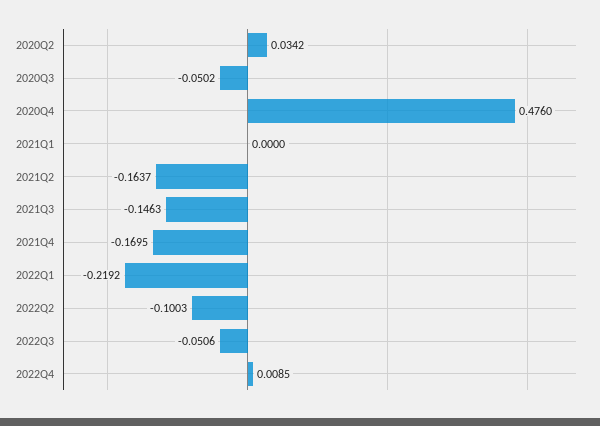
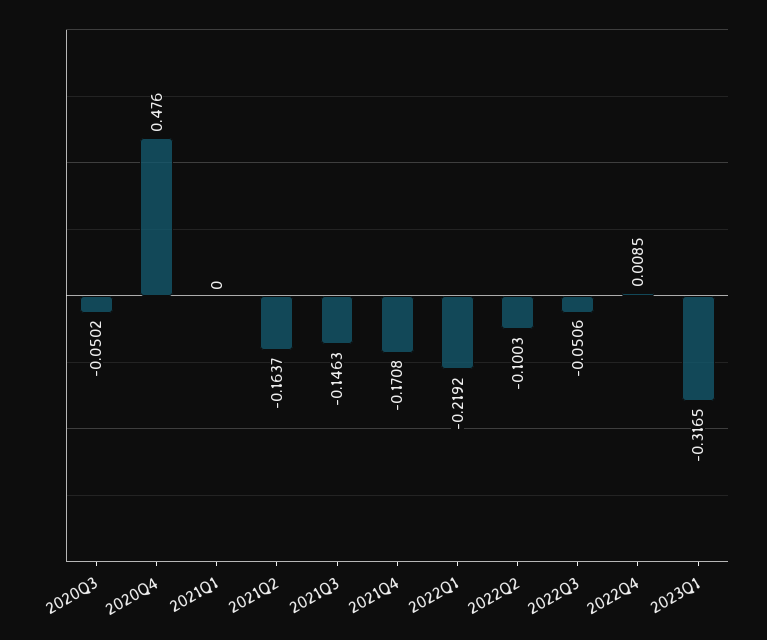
2020Q2: 0.0342 -> none
2021Q4: -0.1695 -> -0.1708
2023Q1: none -> -0.3165

